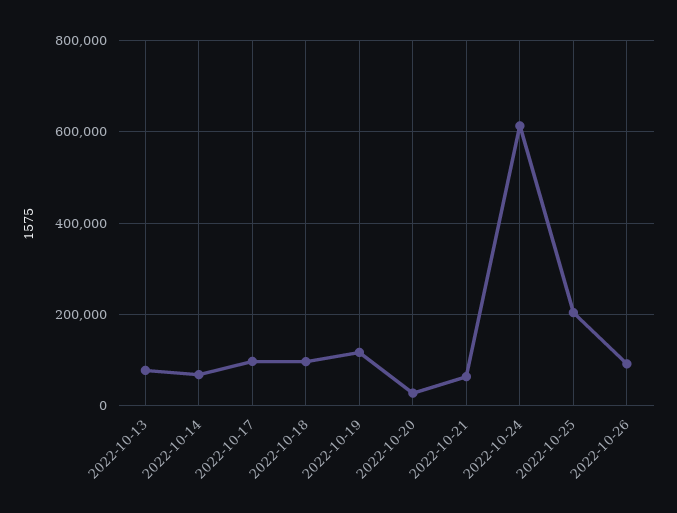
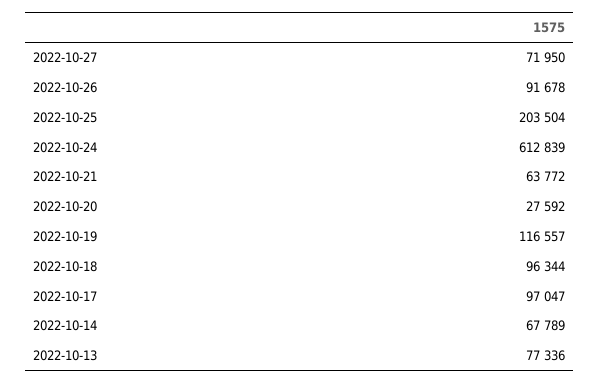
2022-10-27: none -> 71950

